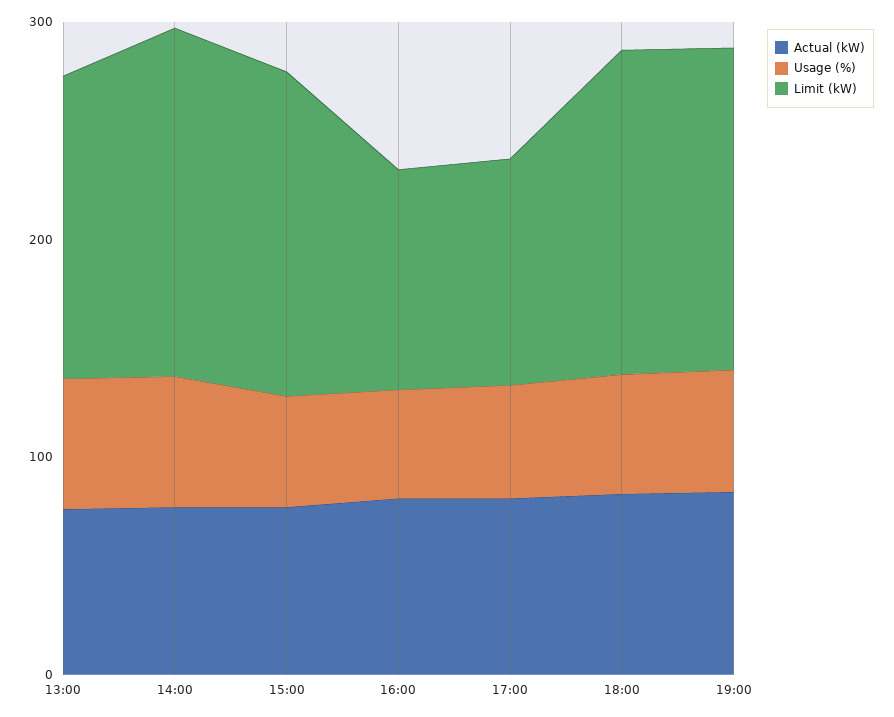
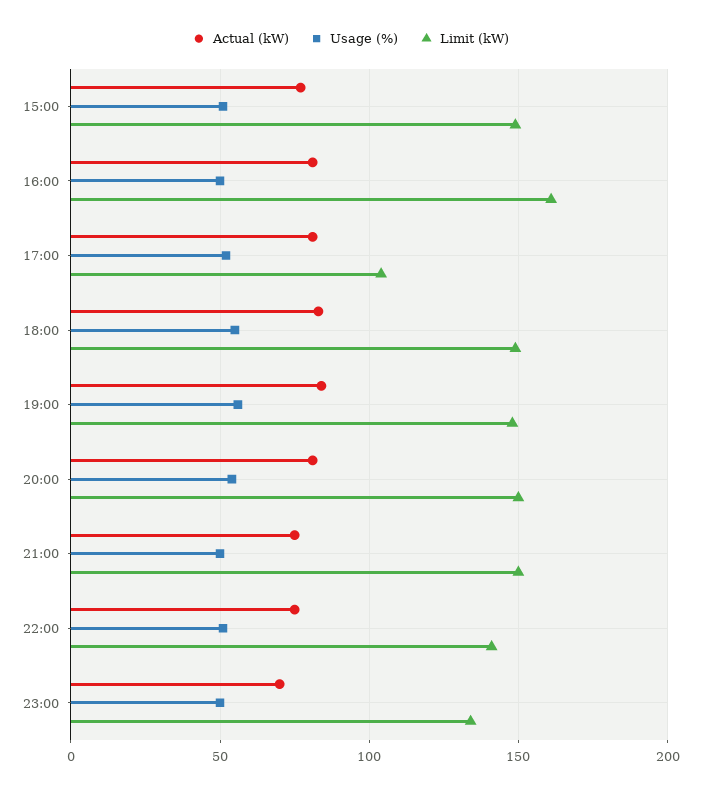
Actual (kW), 13:00: 80 -> none
Usage (%), 13:00: 60 -> none
Limit (kW), 13:00: 140 -> none
Actual (kW), 14:00: 80 -> none
Usage (%), 14:00: 60 -> none
Limit (kW), 14:00: 160 -> none
Limit (kW), 16:00: 100 -> 160
Actual (kW), 20:00: none -> 80
Usage (%), 20:00: none -> 55
Limit (kW), 20:00: none -> 150
Actual (kW), 21:00: none -> 75
Usage (%), 21:00: none -> 50
Limit (kW), 21:00: none -> 150
Actual (kW), 22:00: none -> 75
Usage (%), 22:00: none -> 50
Limit (kW), 22:00: none -> 140
Actual (kW), 23:00: none -> 70
Usage (%), 23:00: none -> 50
Limit (kW), 23:00: none -> 135

